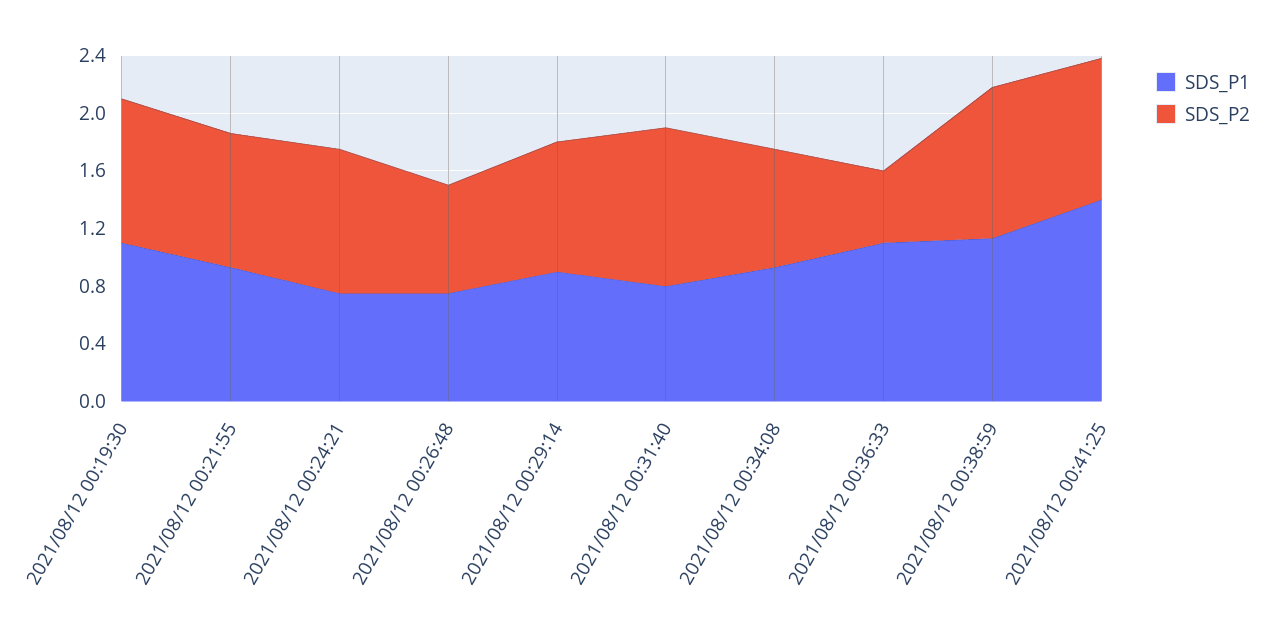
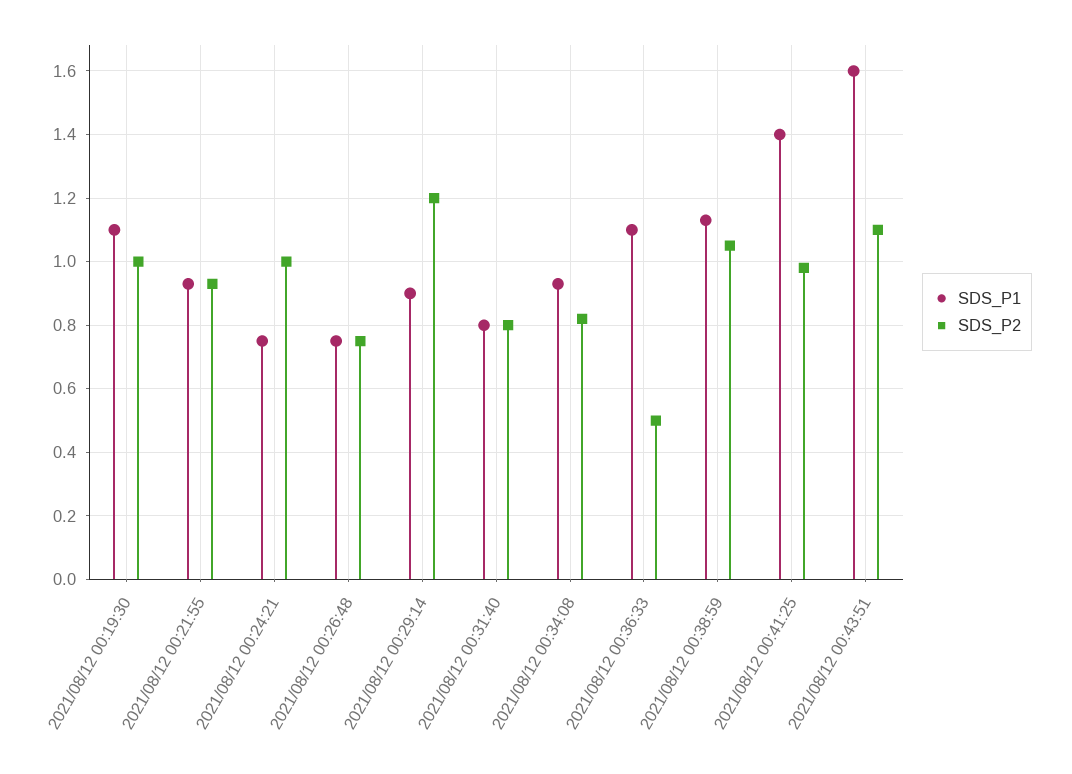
SDS_P2, 2021/08/12 00:29:14: 0.9 -> 1.2
SDS_P2, 2021/08/12 00:31:40: 1.1 -> 0.8
SDS_P1, 2021/08/12 00:43:51: none -> 1.6
SDS_P2, 2021/08/12 00:43:51: none -> 1.1

